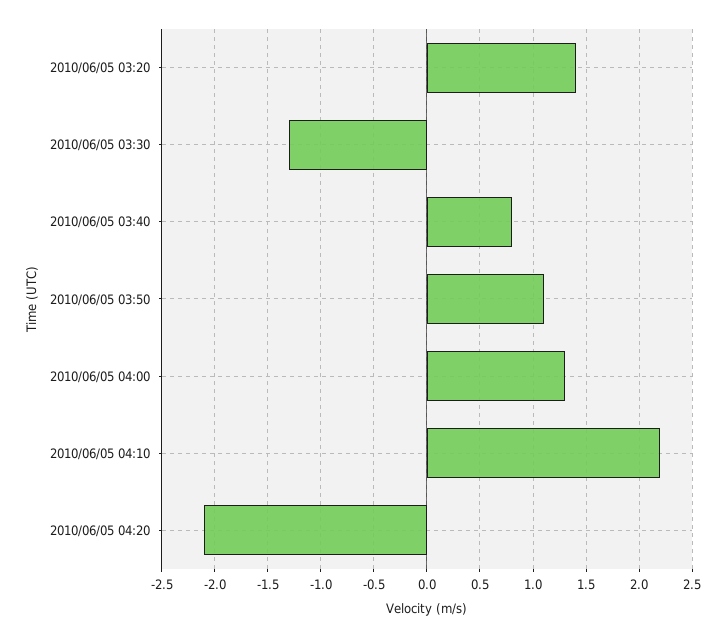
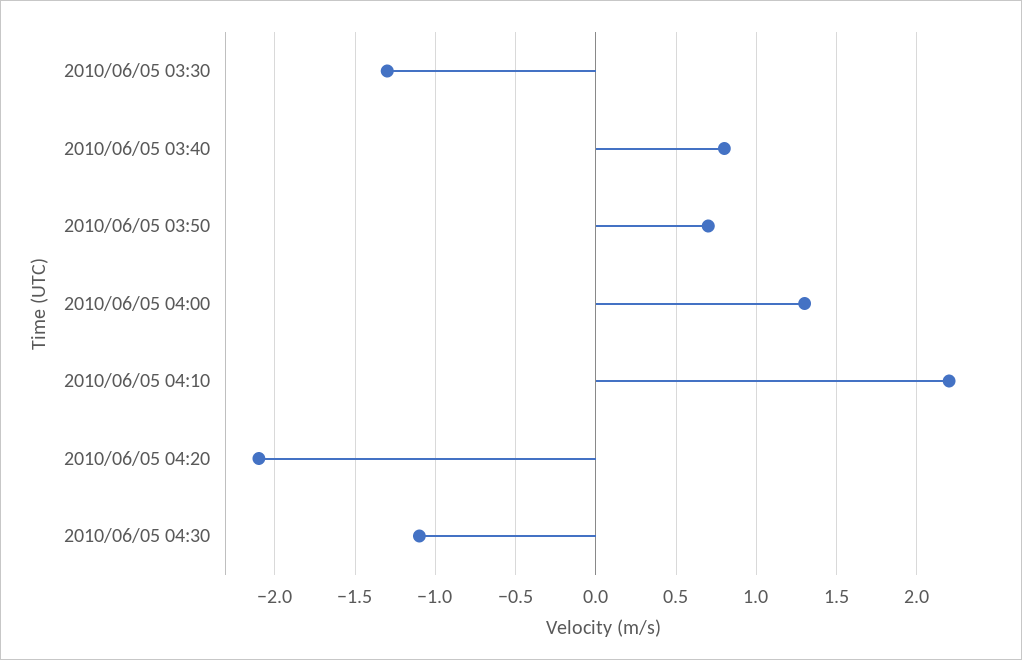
2010/06/05 03:20: 1.4 -> none
2010/06/05 03:50: 1.1 -> 0.7
2010/06/05 04:30: none -> -1.1

